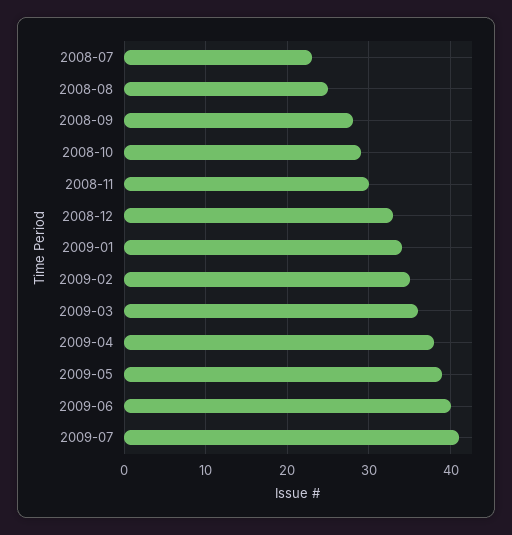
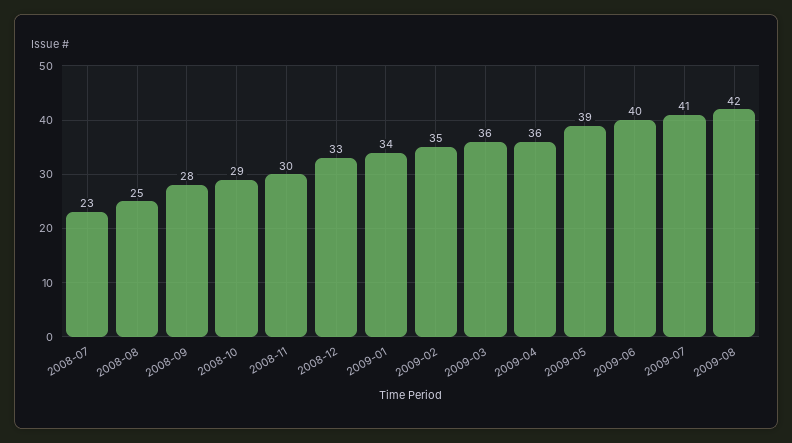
2009-04: 38 -> 36
2009-08: none -> 42

